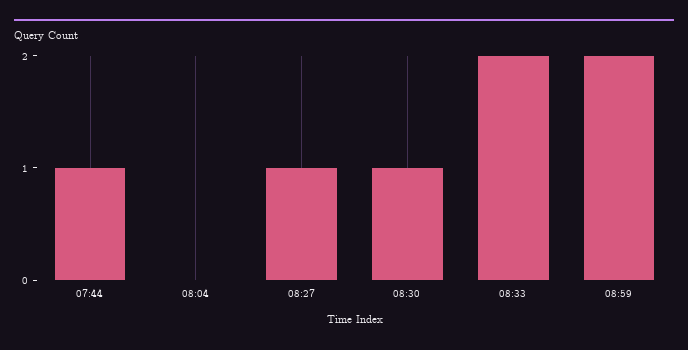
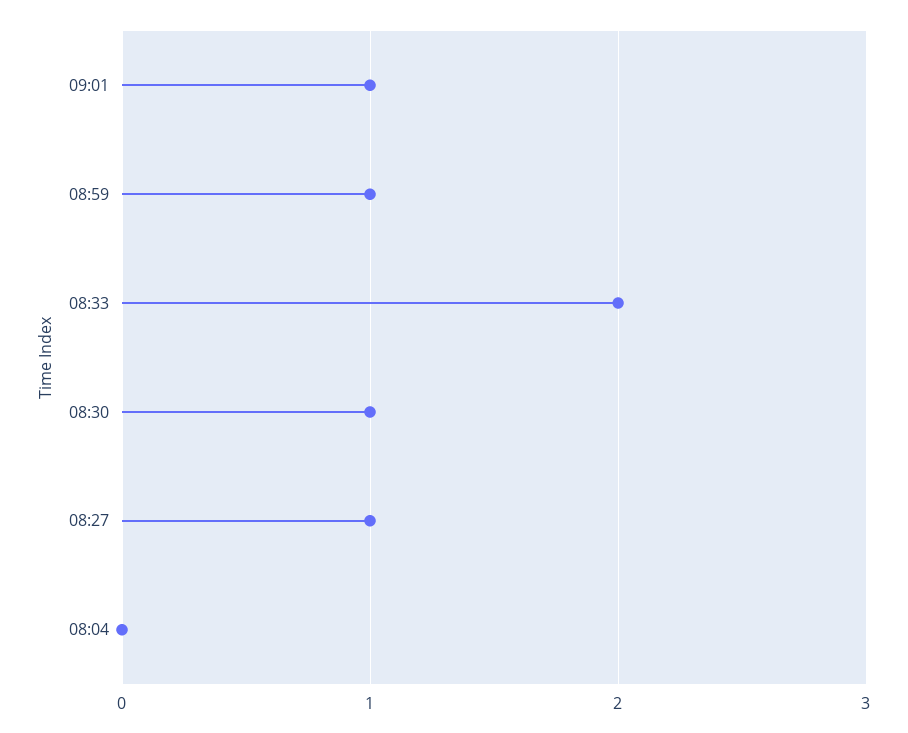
07:44: 1 -> none
08:59: 2 -> 1
09:01: none -> 1

